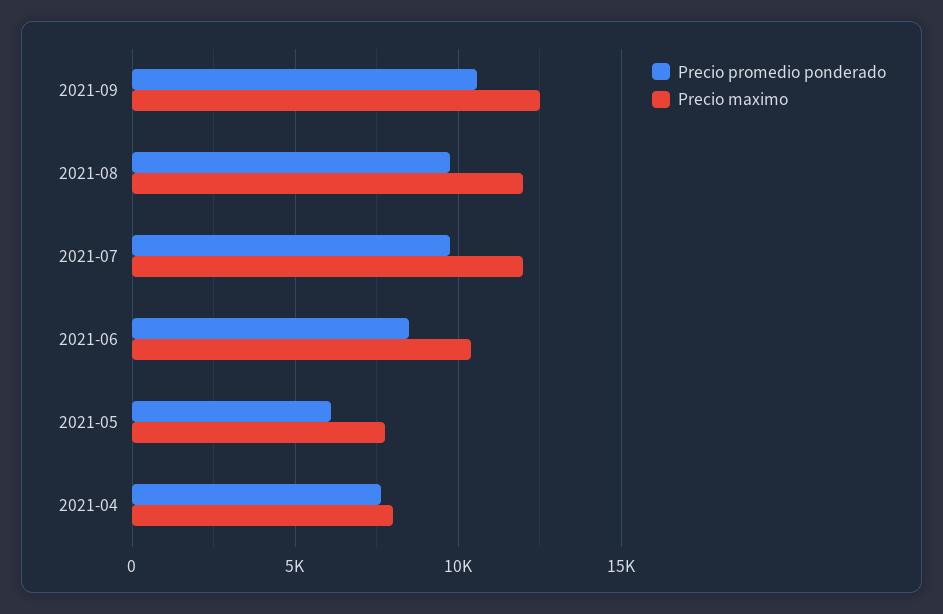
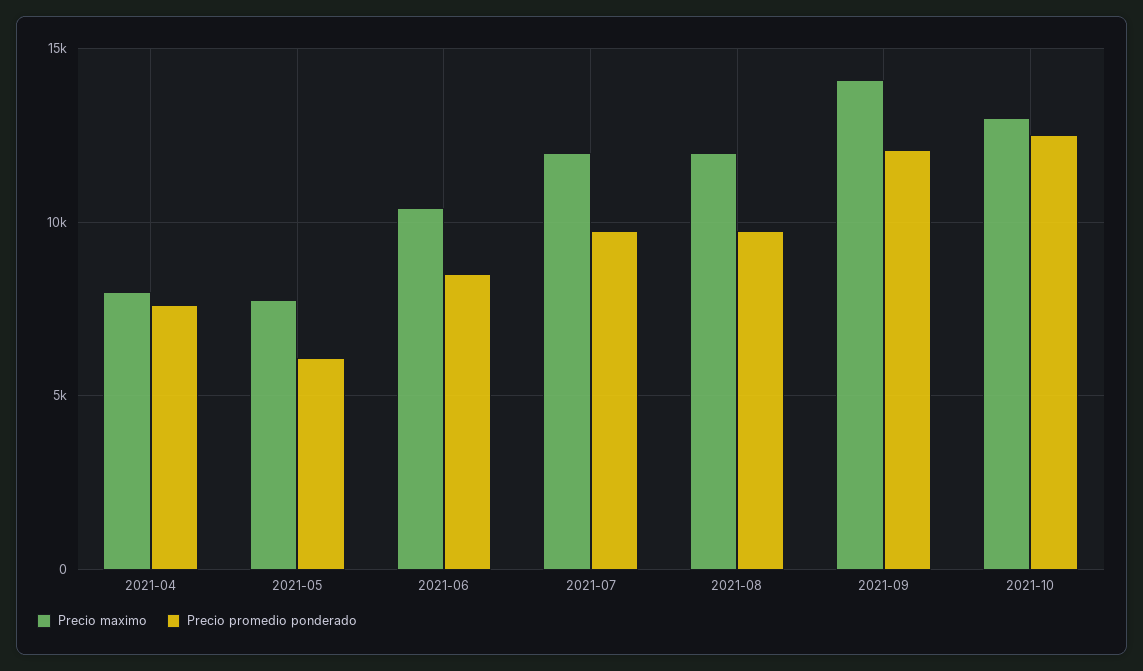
Precio promedio ponderado, 2021-09: 10500 -> 12000
Precio maximo, 2021-09: 12500 -> 14000
Precio maximo, 2021-10: none -> 13000
Precio promedio ponderado, 2021-10: none -> 12500

